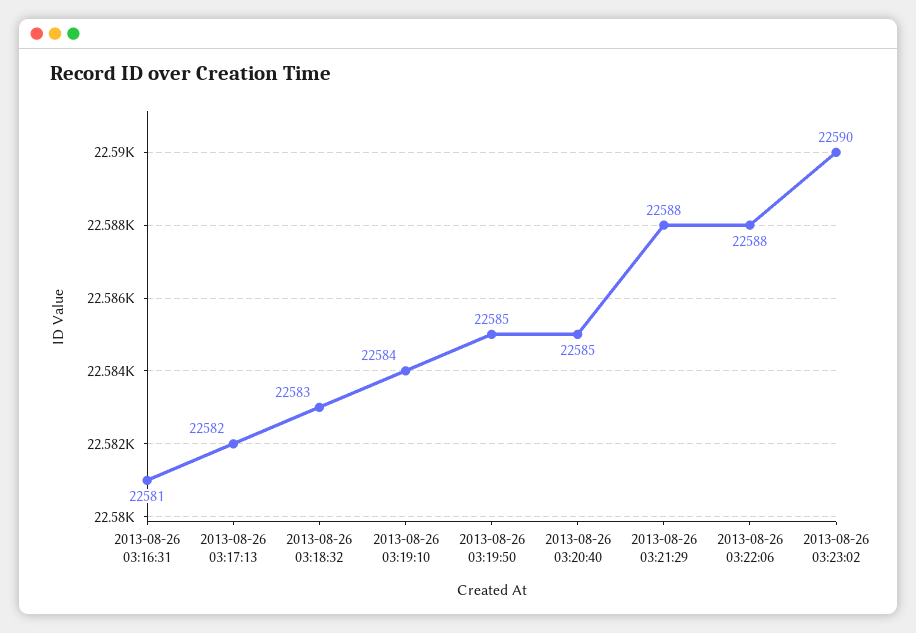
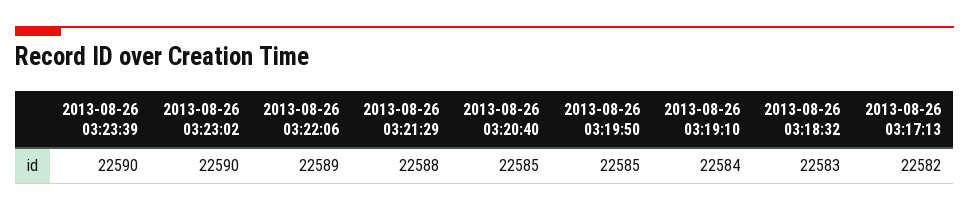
2013-08-26 03:16:31: 22581 -> none
2013-08-26 03:22:06: 22588 -> 22589
2013-08-26 03:23:39: none -> 22590

